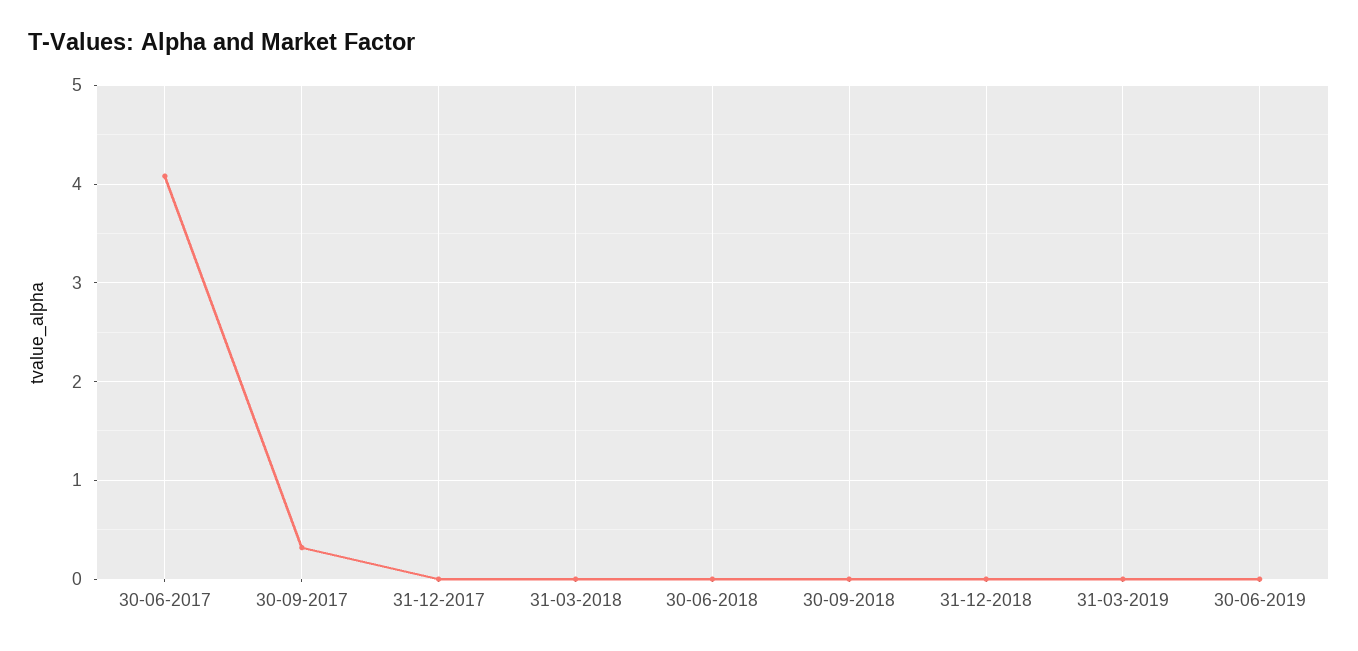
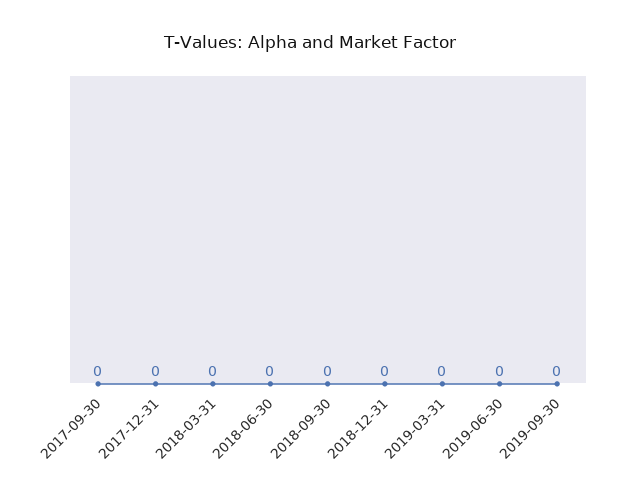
30-06-2017: 4.1 -> none
30-09-2017: 0.3 -> 0
2019-09-30: none -> 0

